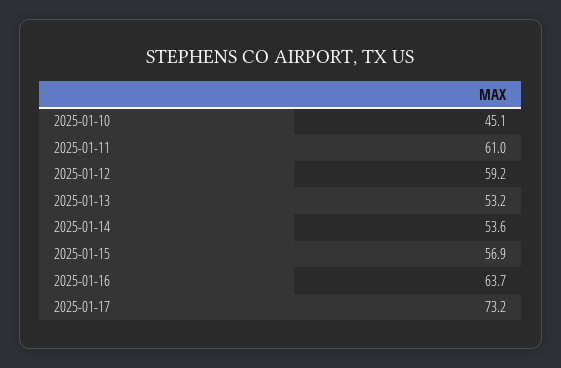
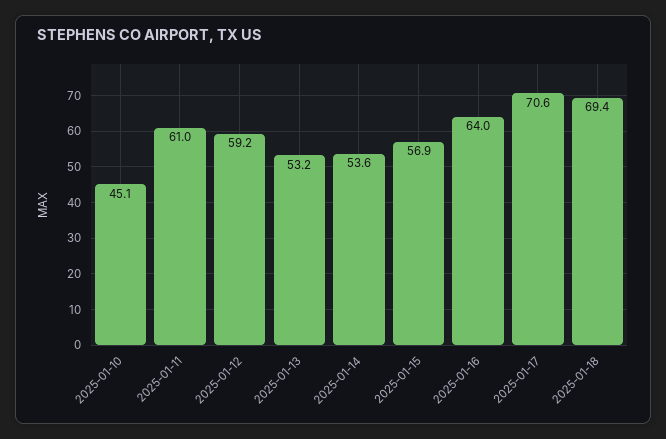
2025-01-16: 63.7 -> 64
2025-01-17: 73.2 -> 70.6
2025-01-18: none -> 69.4

